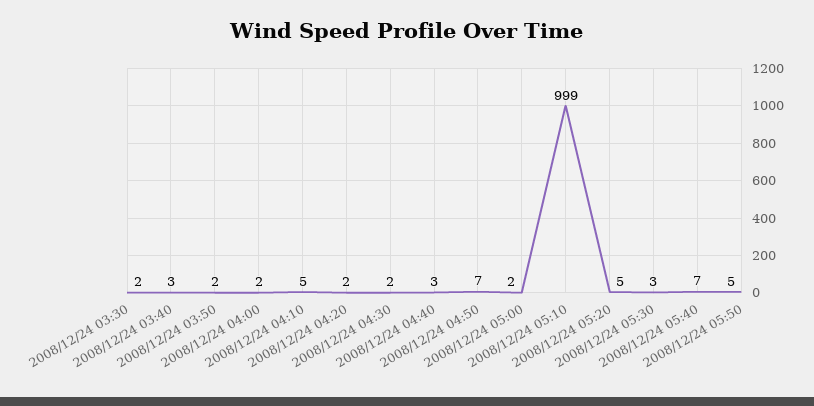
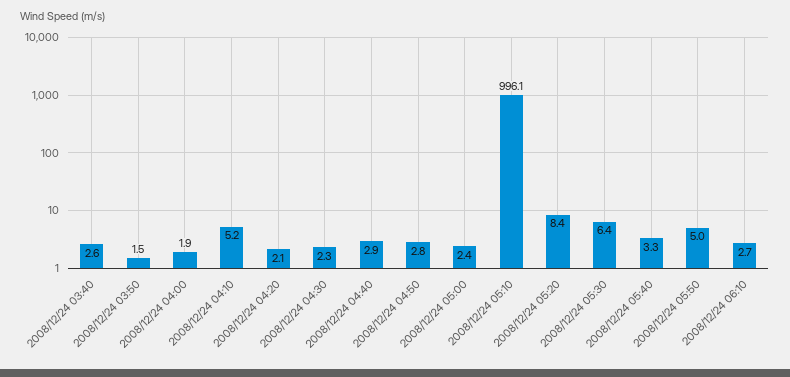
2008/12/24 03:30: 2 -> none
2008/12/24 04:50: 7 -> 2.8
2008/12/24 05:10: 999 -> 996.1
2008/12/24 05:20: 5 -> 8.4
2008/12/24 05:30: 3 -> 6.4
2008/12/24 05:40: 7 -> 3.3
2008/12/24 06:10: none -> 2.7

